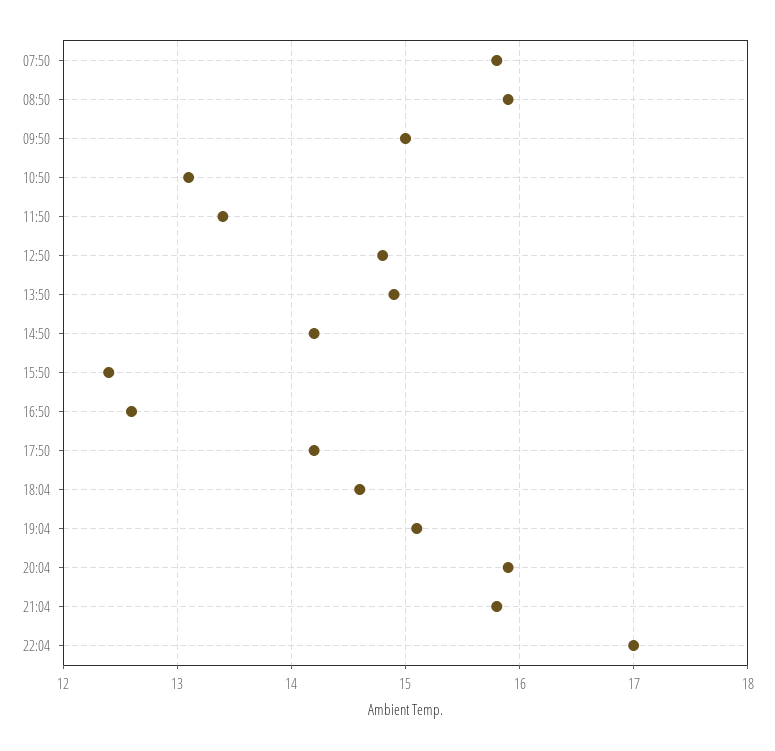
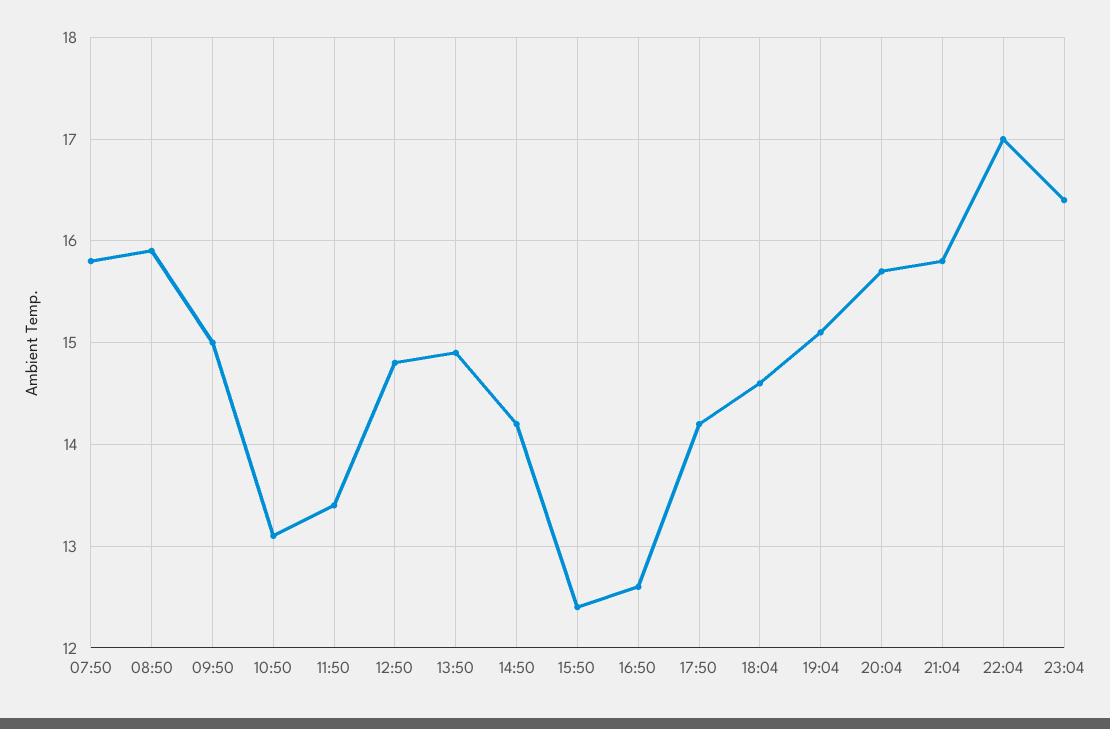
20:04: 15.9 -> 15.7
23:04: none -> 16.4

